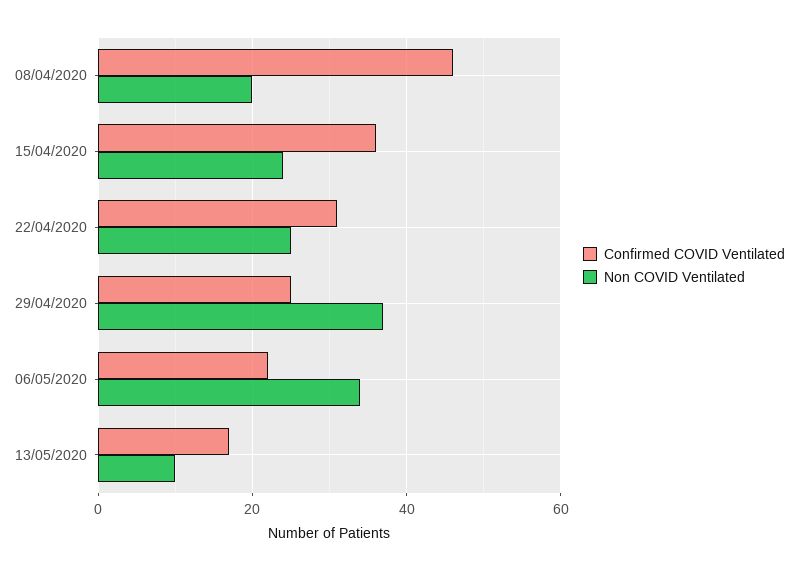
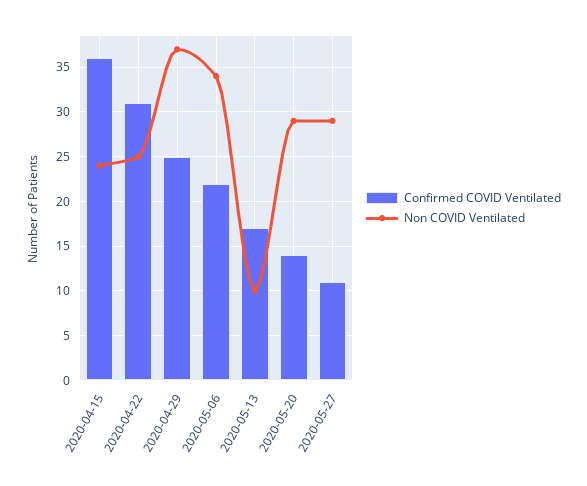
Confirmed COVID Ventilated, 08/04/2020: 45 -> none
Non COVID Ventilated, 08/04/2020: 20 -> none
Confirmed COVID Ventilated, 2020-05-20: none -> 14
Non COVID Ventilated, 2020-05-20: none -> 29
Confirmed COVID Ventilated, 2020-05-27: none -> 11
Non COVID Ventilated, 2020-05-27: none -> 29

